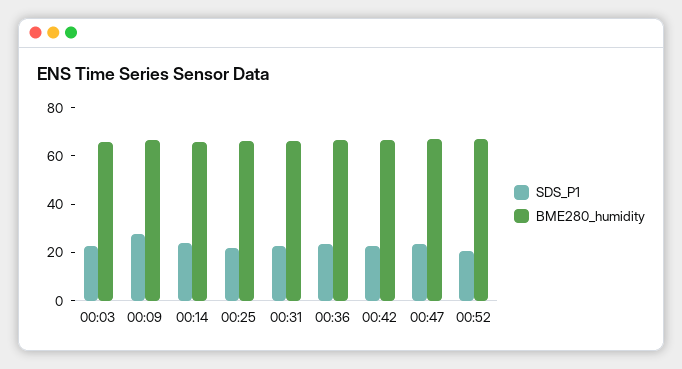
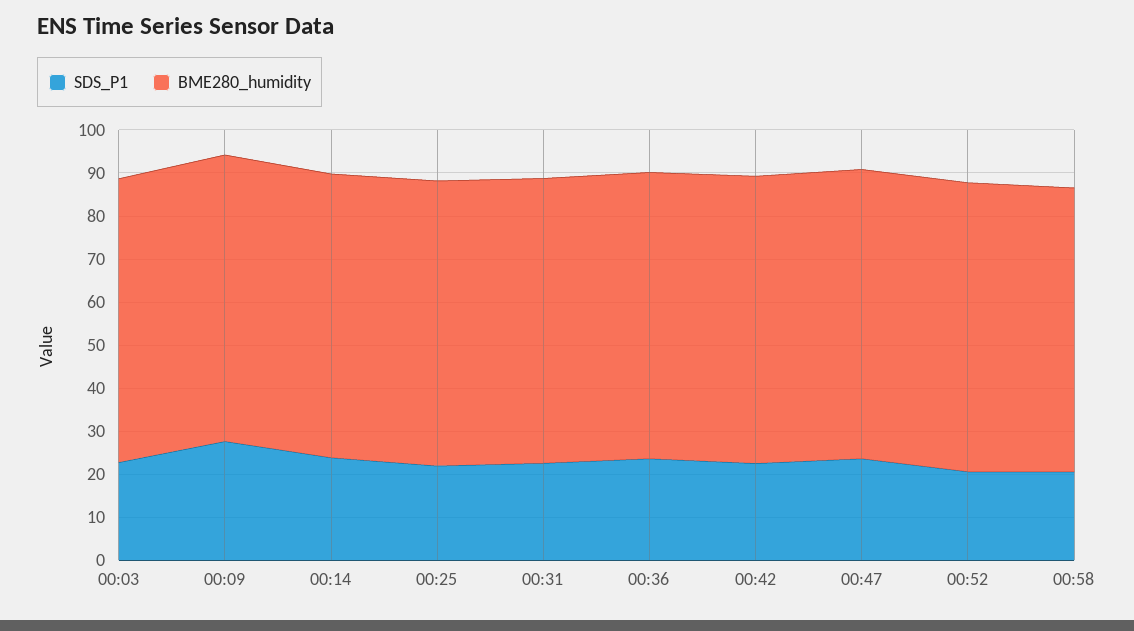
SDS_P1, 00:58: none -> 20
BME280_humidity, 00:58: none -> 66

